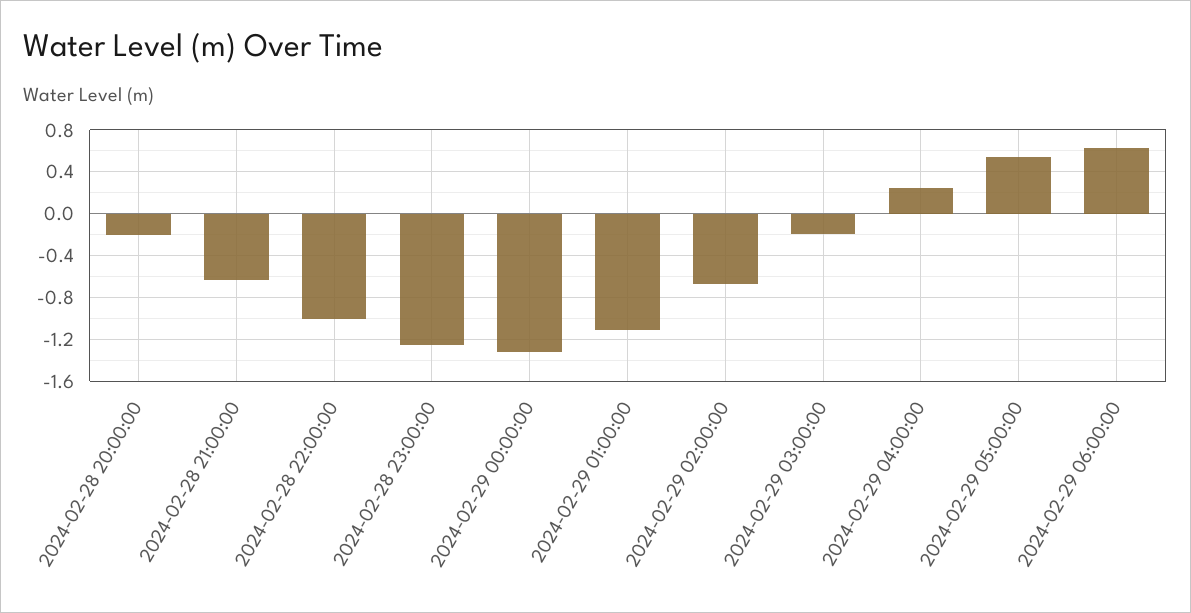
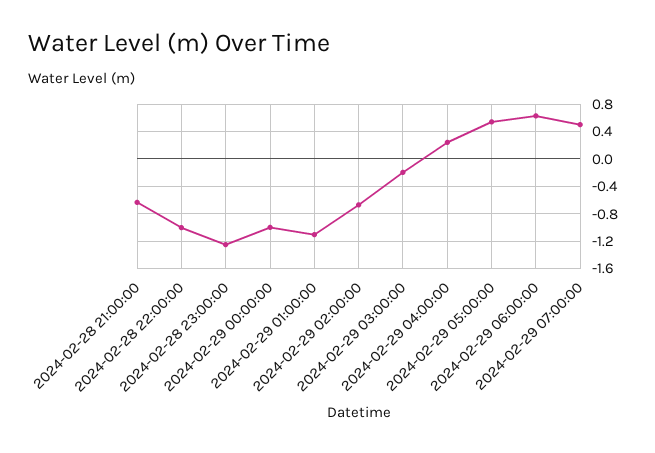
2024-02-28 20:00:00: -0.2 -> none
2024-02-29 00:00:00: -1.3 -> -1
2024-02-29 07:00:00: none -> 0.5

